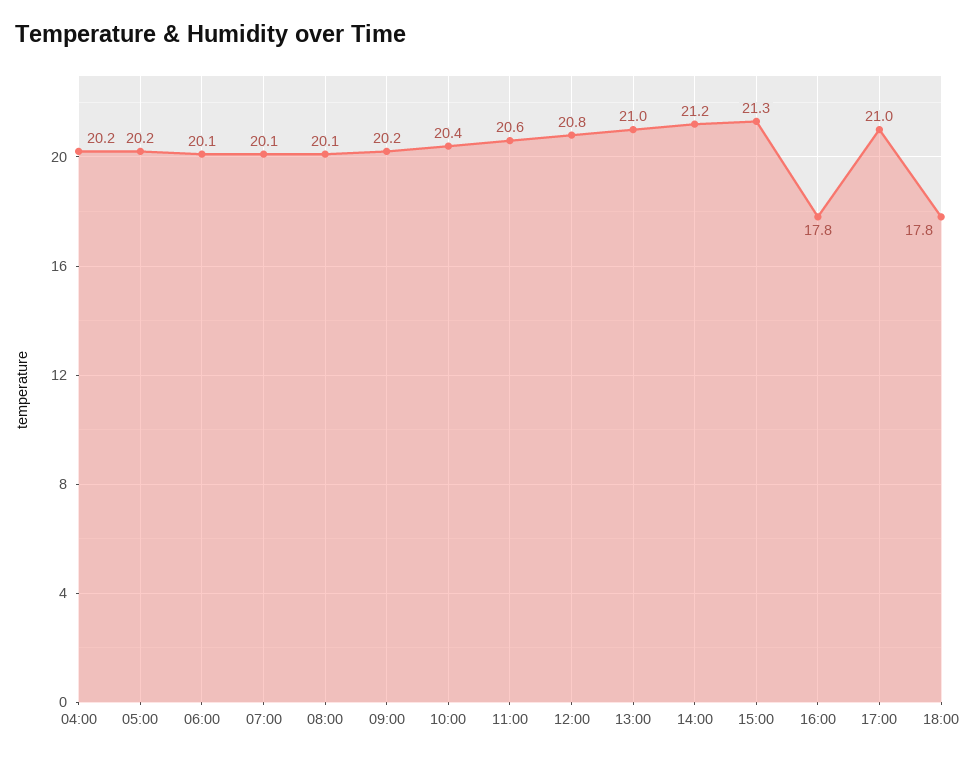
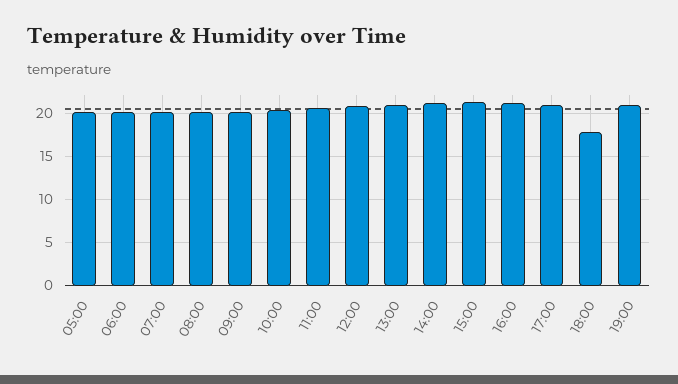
04:00: 20.2 -> none
16:00: 17.8 -> 21
19:00: none -> 21

